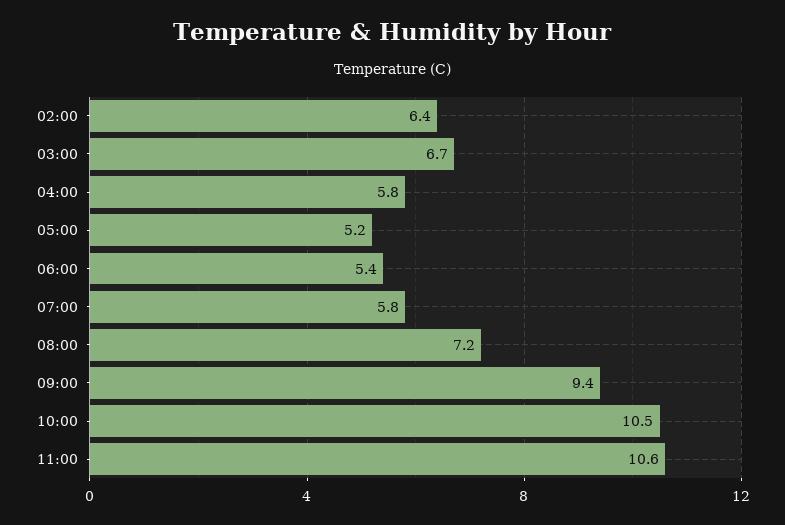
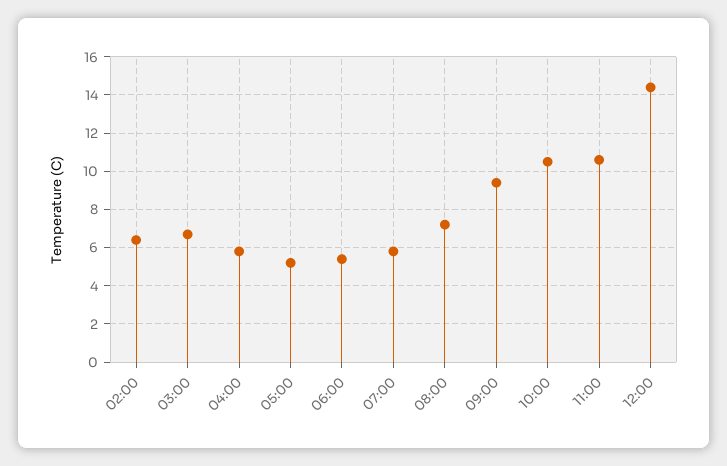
12:00: none -> 14.5

